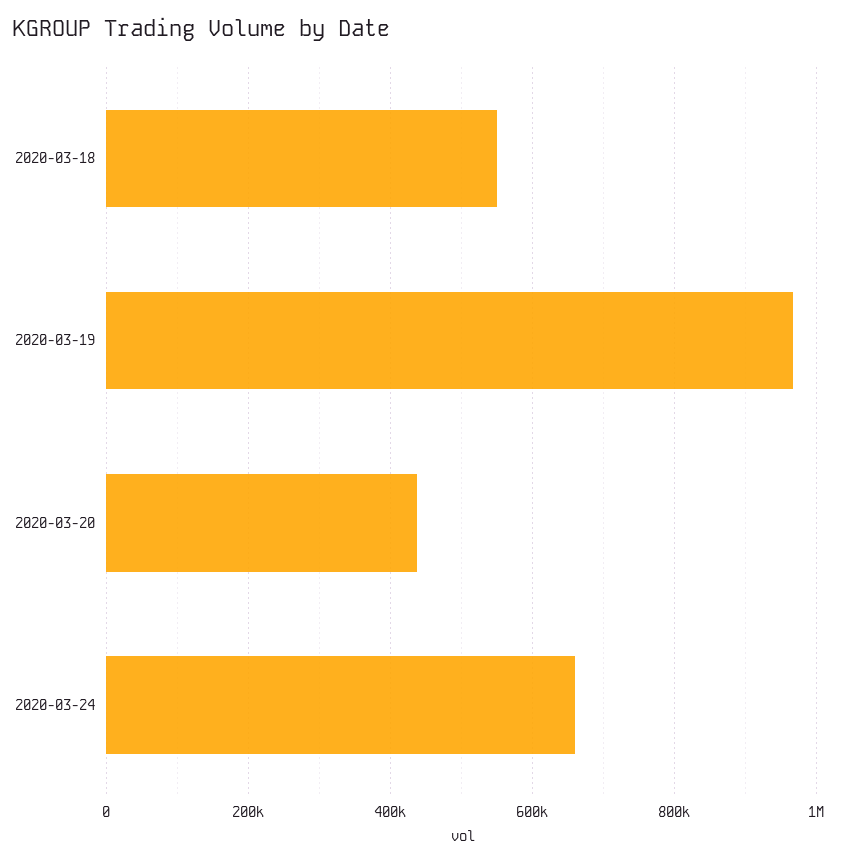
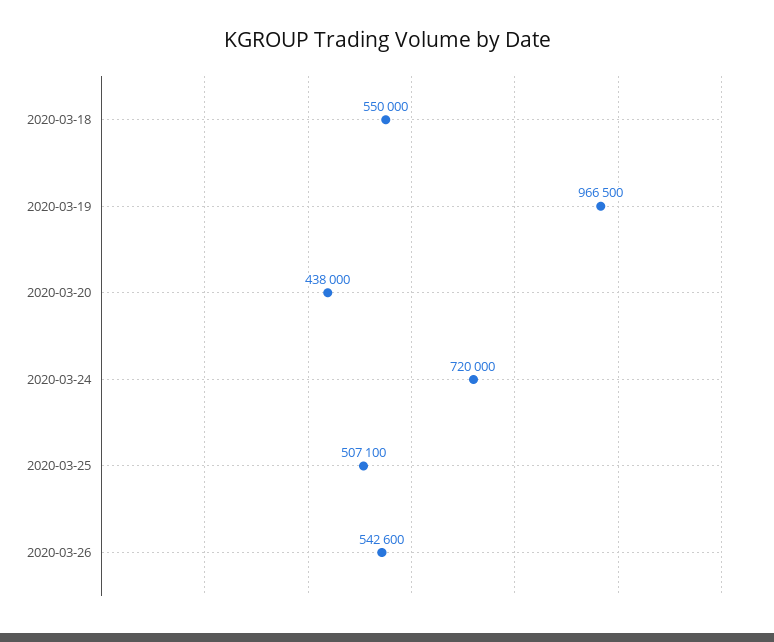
2020-03-24: 660000 -> 720000
2020-03-25: none -> 507100
2020-03-26: none -> 542600

